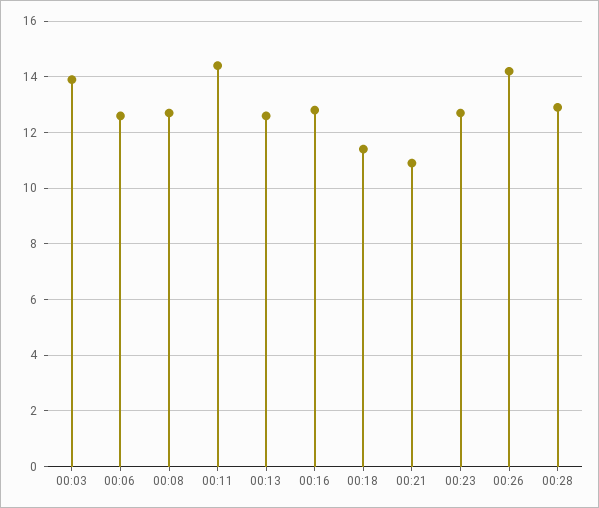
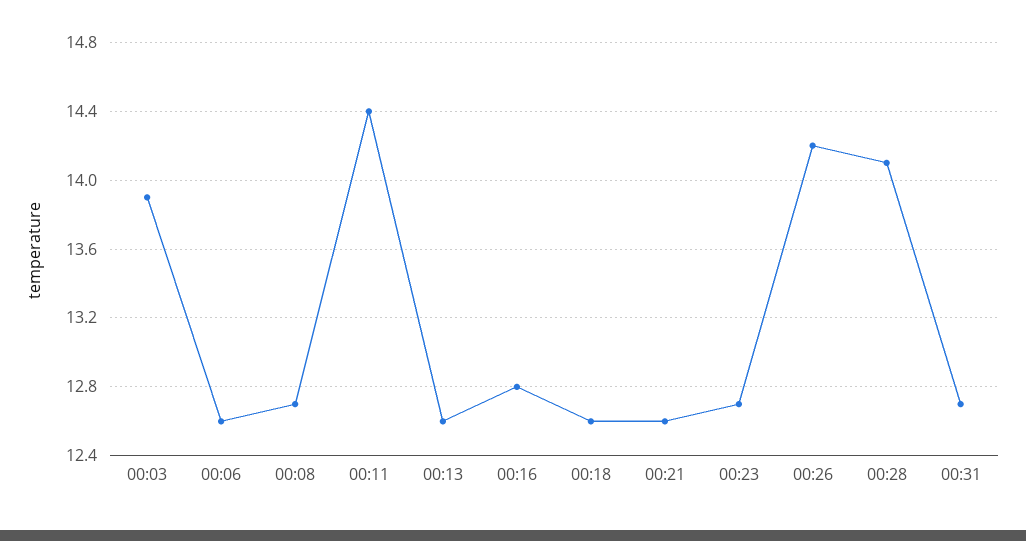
00:18: 11.5 -> 12.6
00:21: 11 -> 12.6
00:28: 13 -> 14.1
00:31: none -> 12.7

